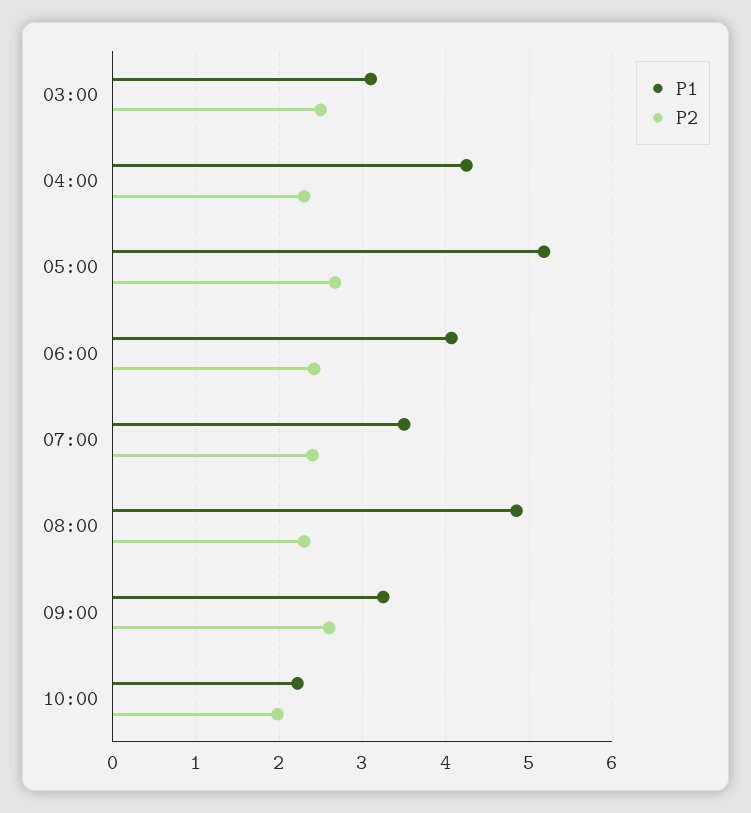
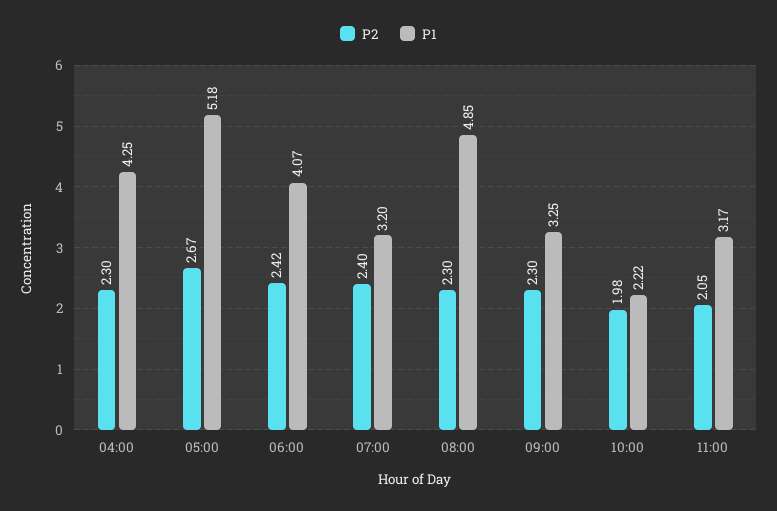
P1, 03:00: 3.1 -> none
P2, 03:00: 2.5 -> none
P1, 07:00: 3.5 -> 3.2
P2, 09:00: 2.6 -> 2.3
P2, 11:00: none -> 2.05
P1, 11:00: none -> 3.17

